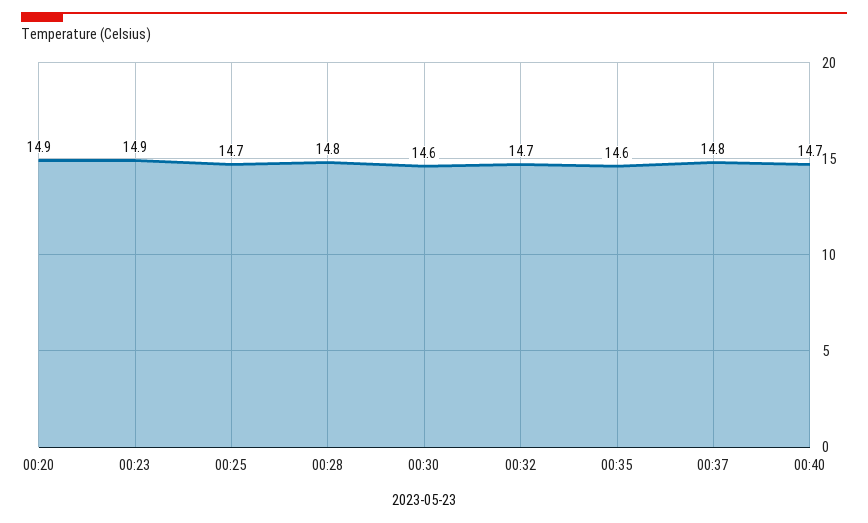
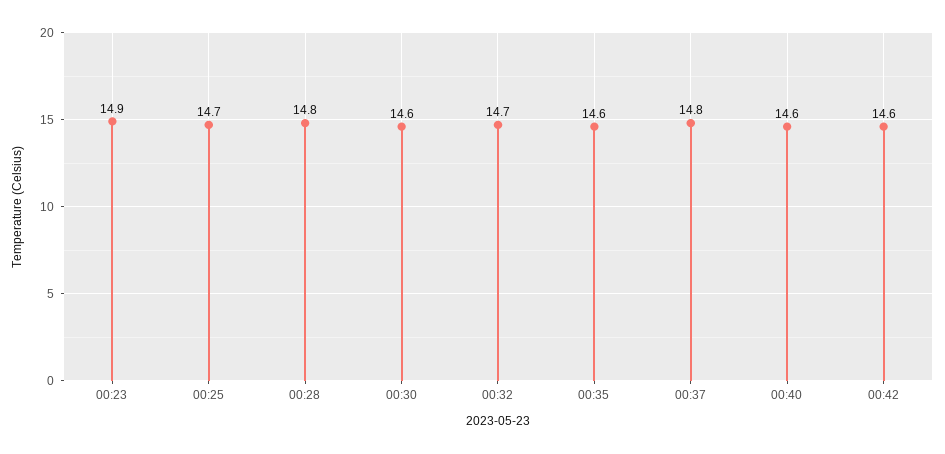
00:20: 14.9 -> none
00:40: 14.7 -> 14.6
00:42: none -> 14.6

